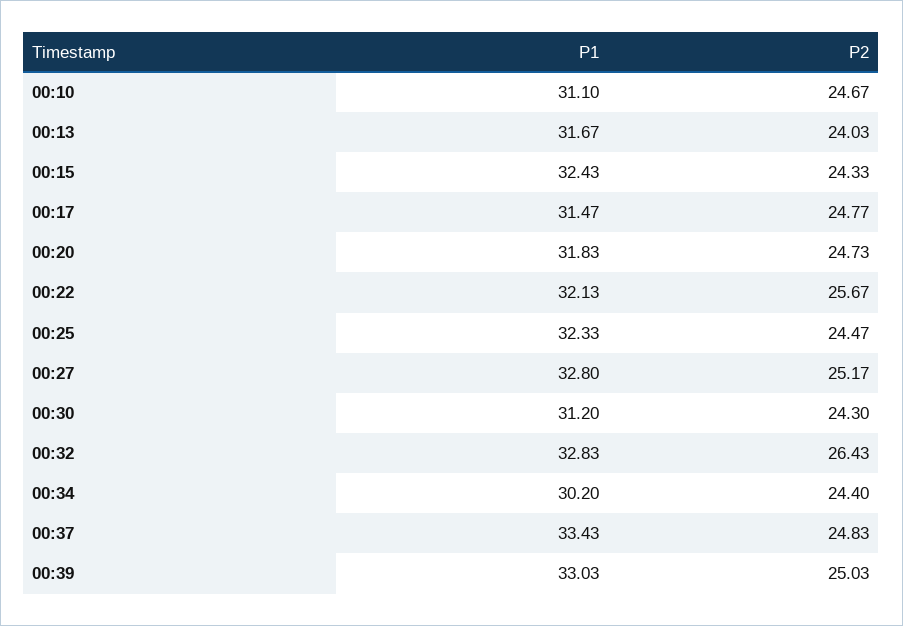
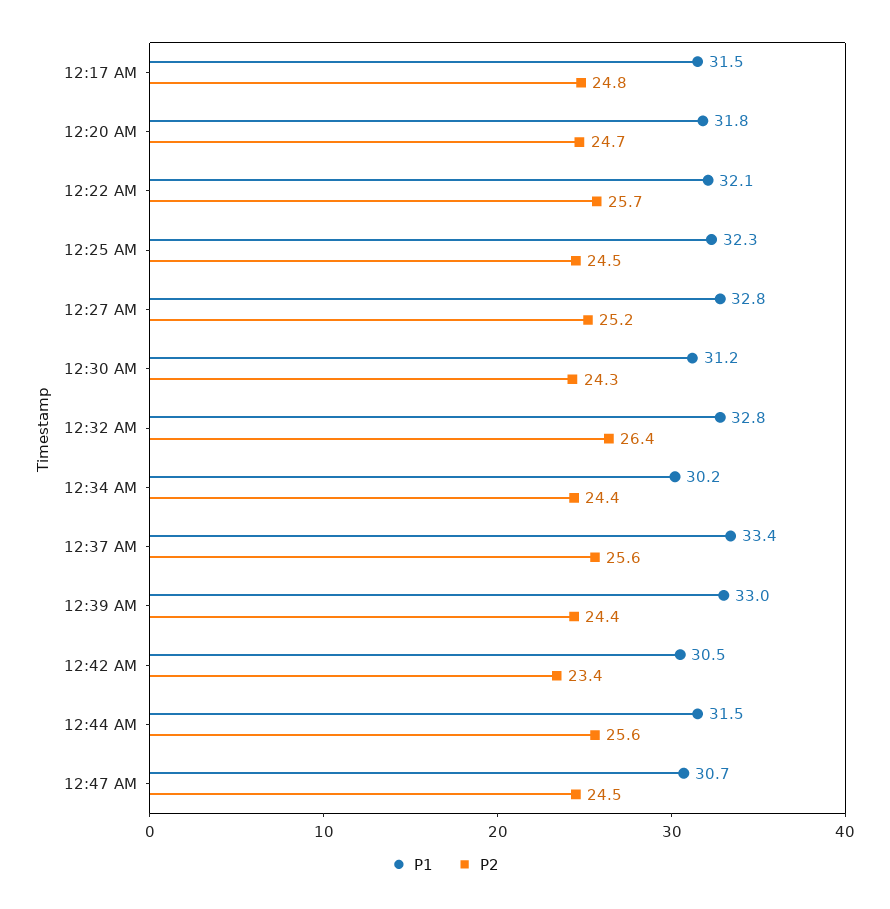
P1, 00:10: 31.1 -> none
P2, 00:10: 24.67 -> none
P1, 00:13: 31.67 -> none
P2, 00:13: 24.03 -> none
P1, 00:15: 32.43 -> none
P2, 00:15: 24.33 -> none
P2, 00:37: 24.83 -> 25.6
P2, 00:39: 25.03 -> 24.4
P1, 12:42 AM: none -> 30.5
P2, 12:42 AM: none -> 23.4
P1, 12:44 AM: none -> 31.5
P2, 12:44 AM: none -> 25.6
P1, 12:47 AM: none -> 30.7
P2, 12:47 AM: none -> 24.5

